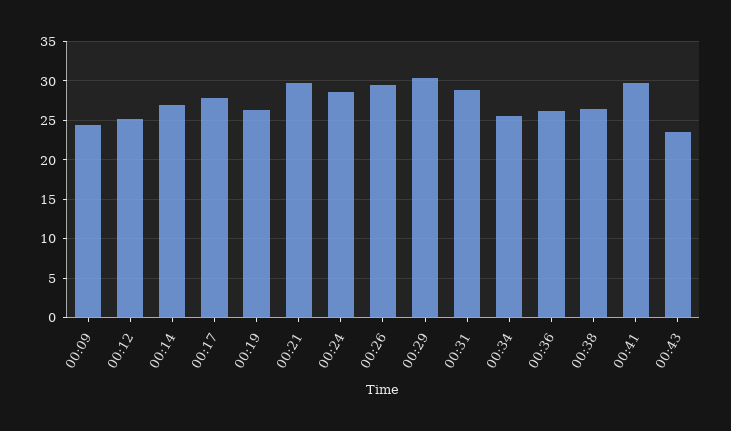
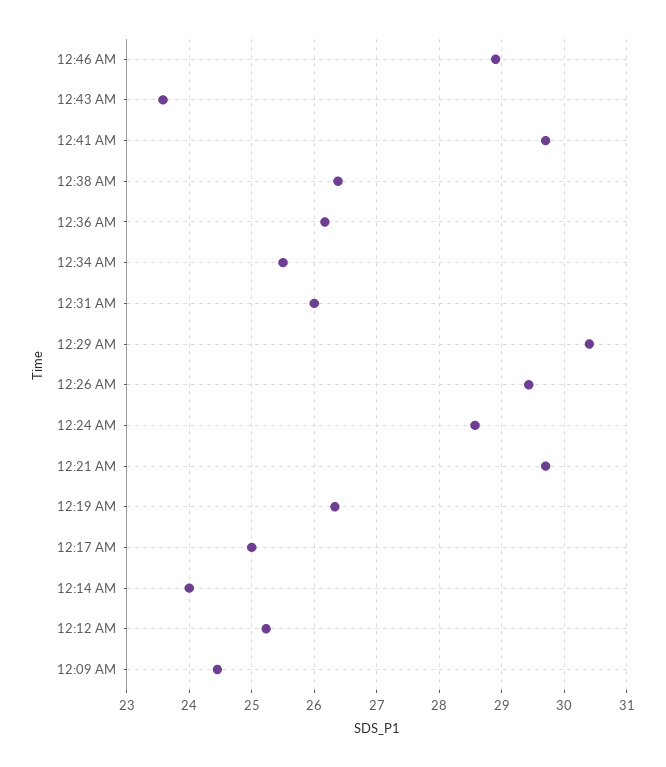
00:14: 27 -> 24
00:17: 28 -> 25
00:31: 29 -> 26
12:46 AM: none -> 28.9

